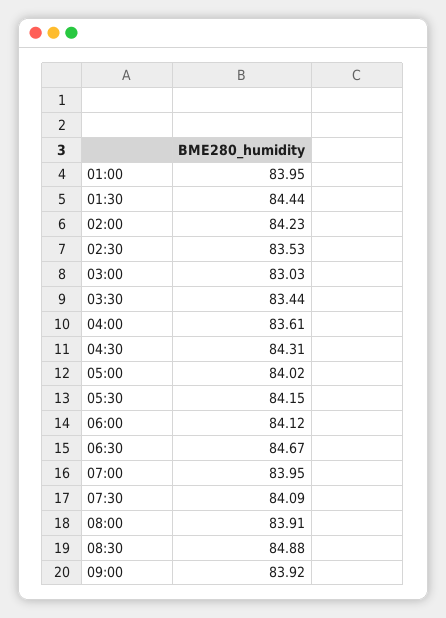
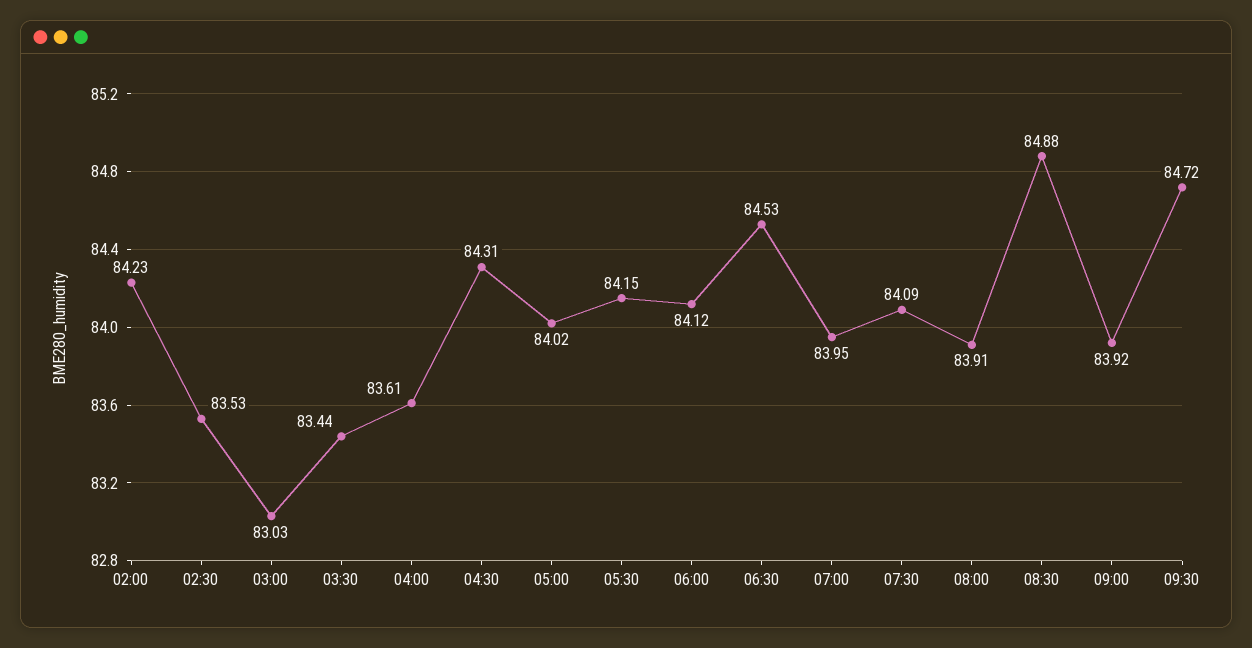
01:00: 83.95 -> none
01:30: 84.44 -> none
06:30: 84.67 -> 84.53
09:30: none -> 84.72

